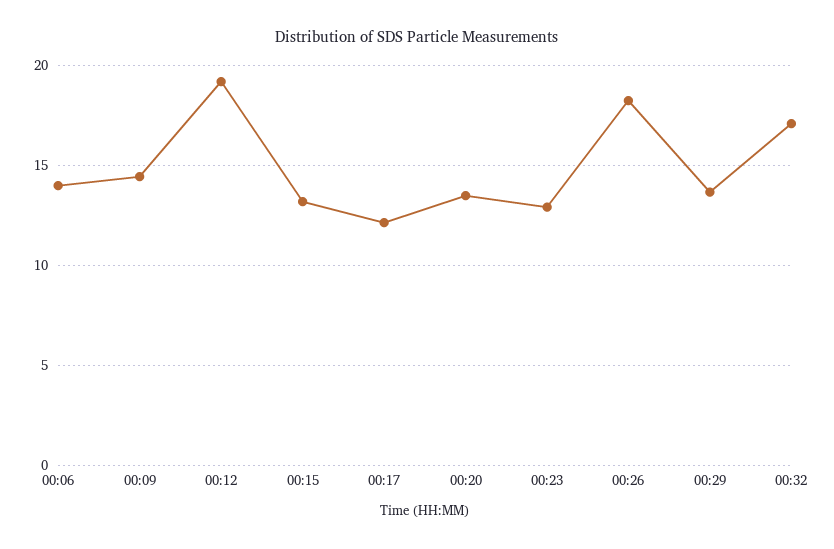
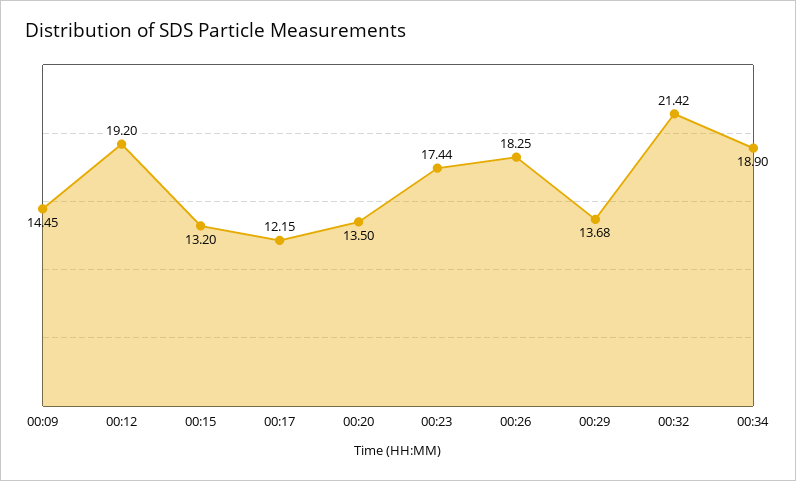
00:06: 14 -> none
00:23: 13 -> 17.44
00:32: 17 -> 21.42
00:34: none -> 18.9

